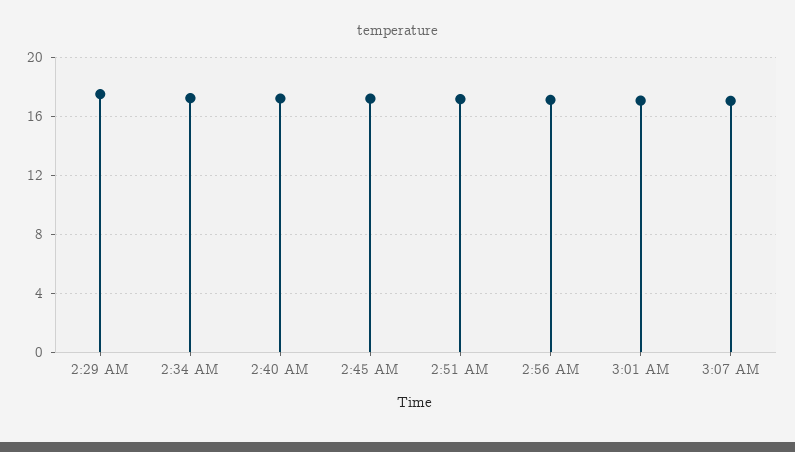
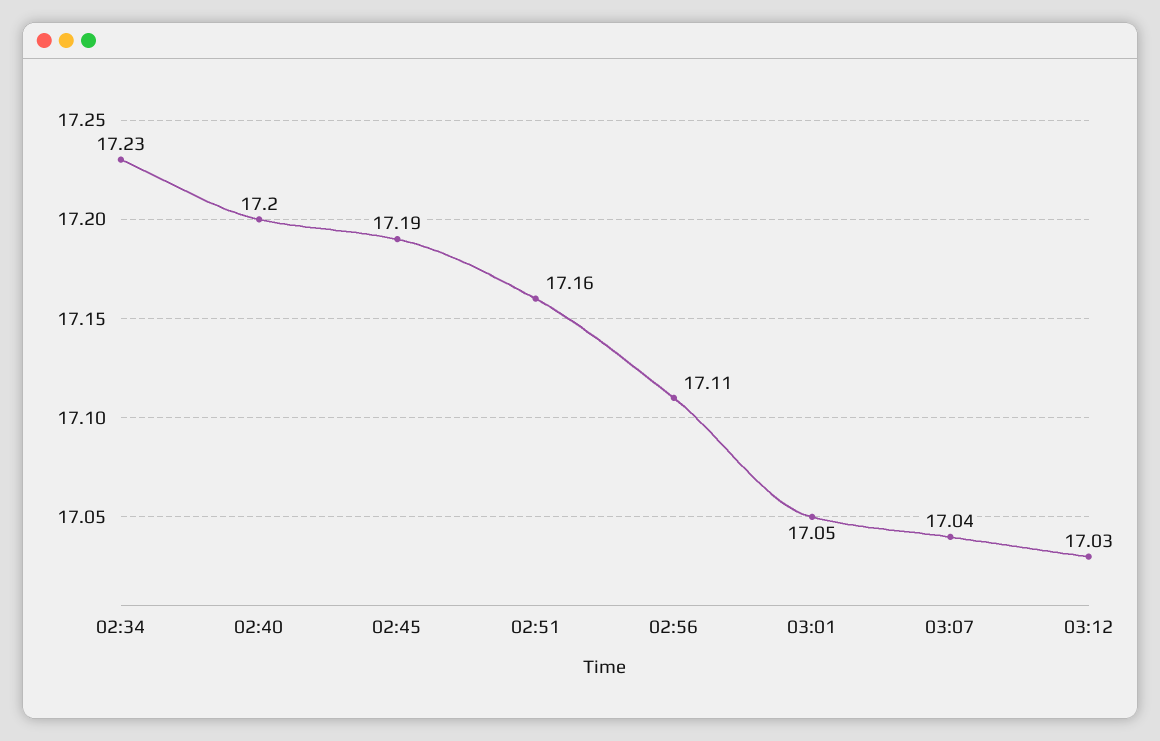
2:29 AM: 17.5 -> none
03:12: none -> 17.03

